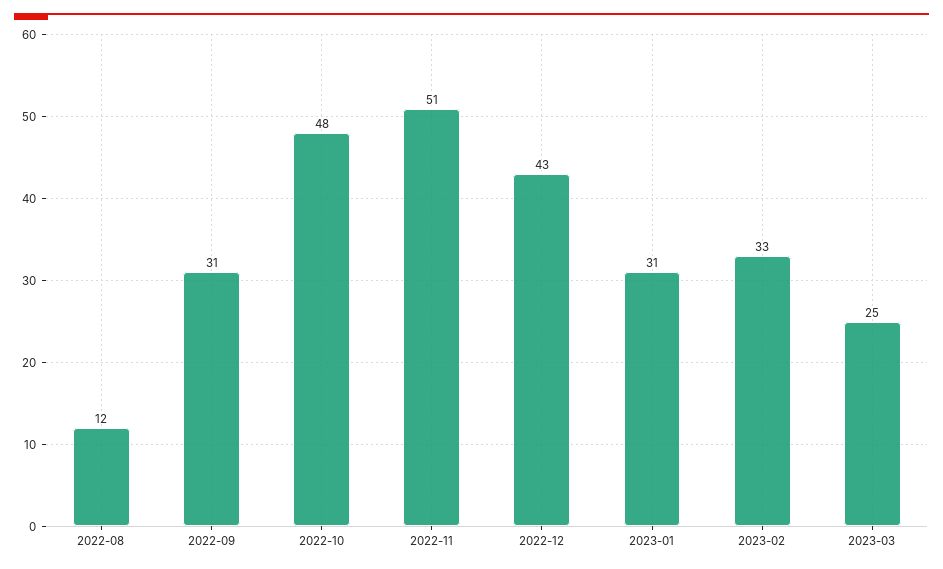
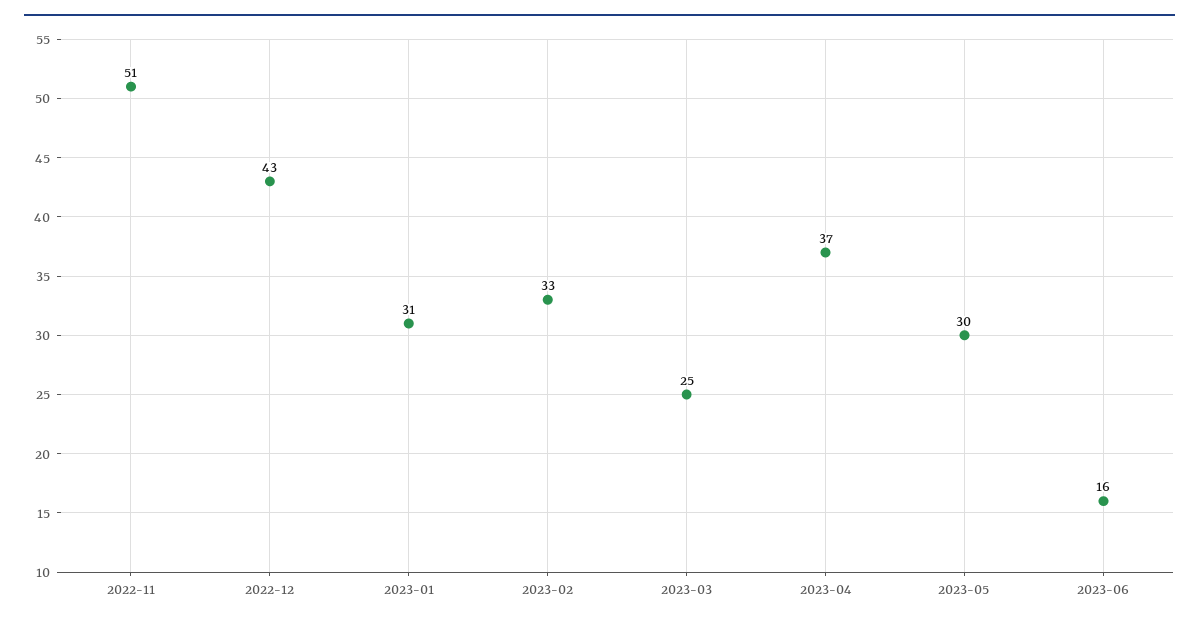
2022-08: 12 -> none
2022-09: 31 -> none
2022-10: 48 -> none
2023-04: none -> 37
2023-05: none -> 30
2023-06: none -> 16

